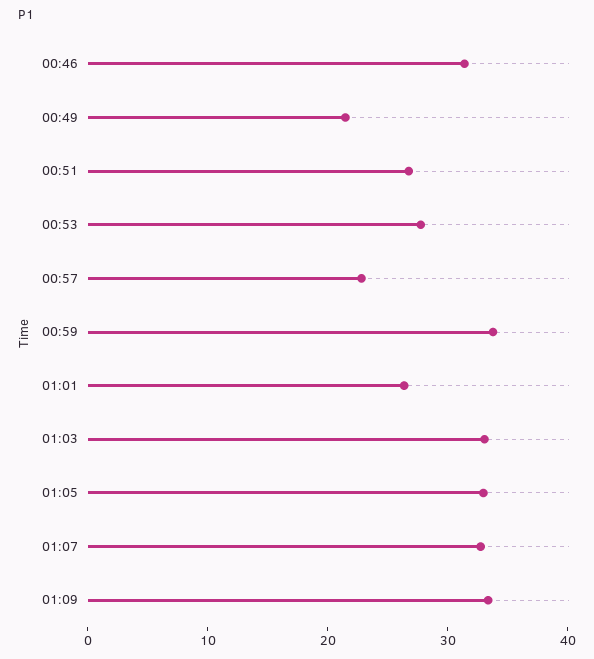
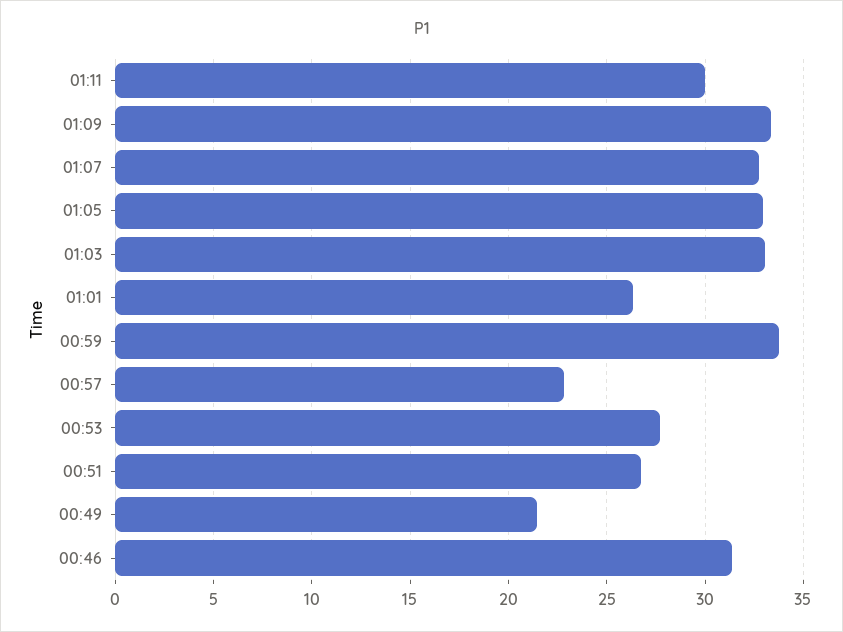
01:11: none -> 30

